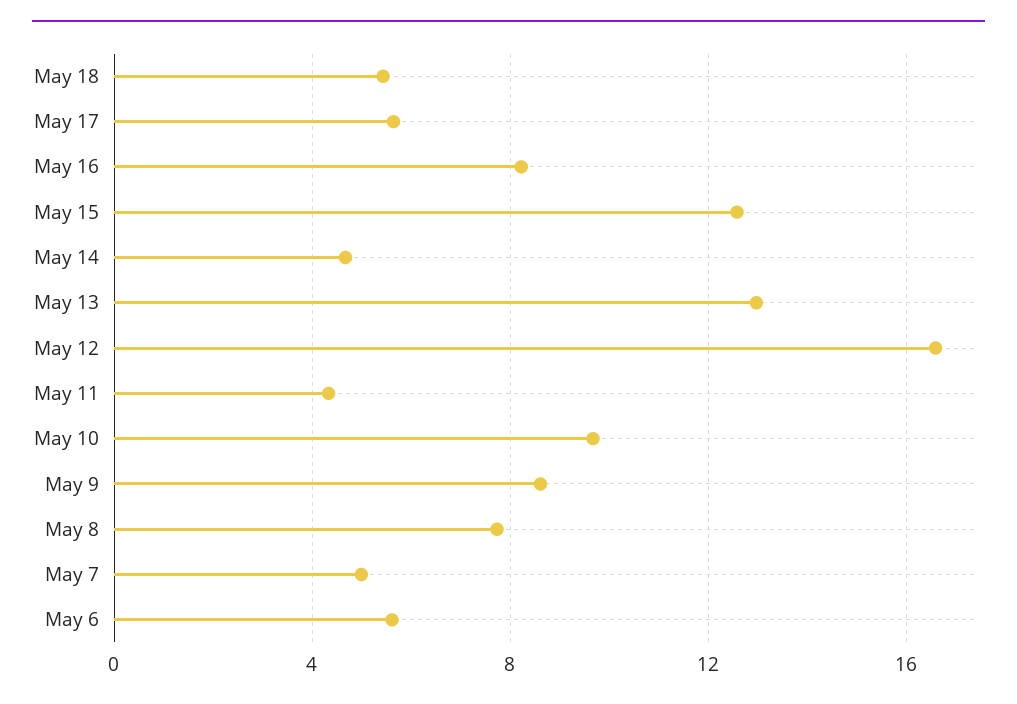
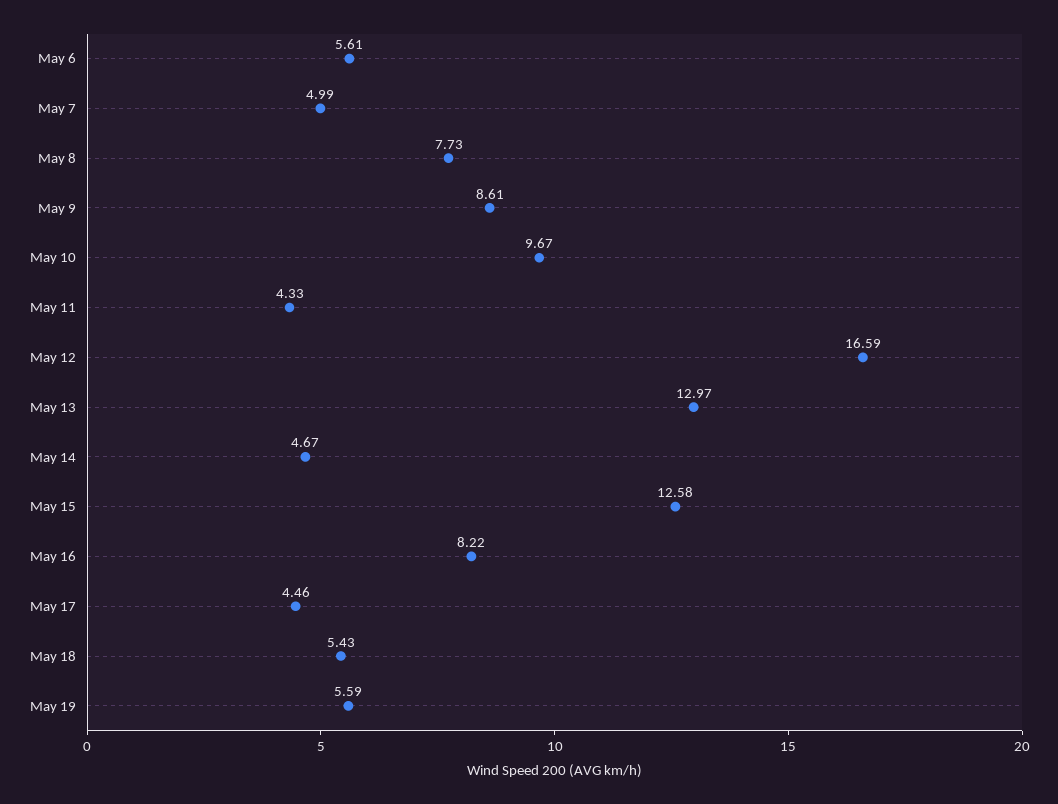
May 17: 5.5 -> 4.46
May 19: none -> 5.59

